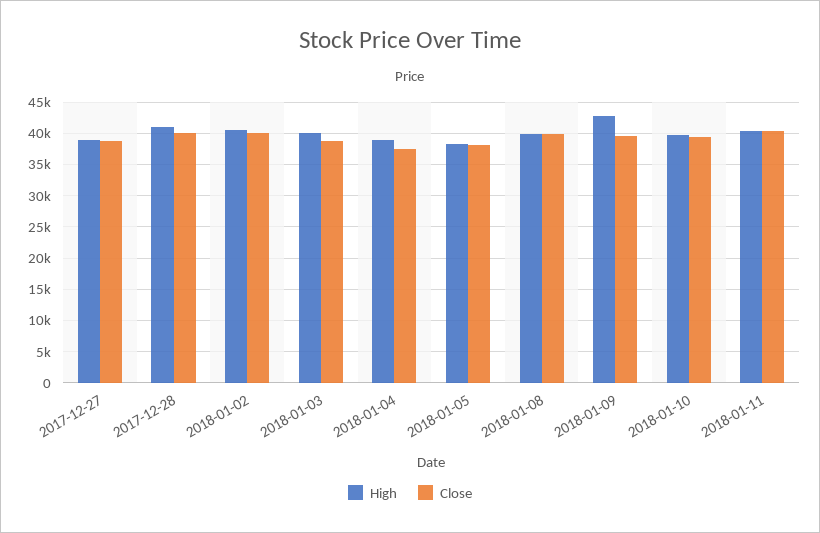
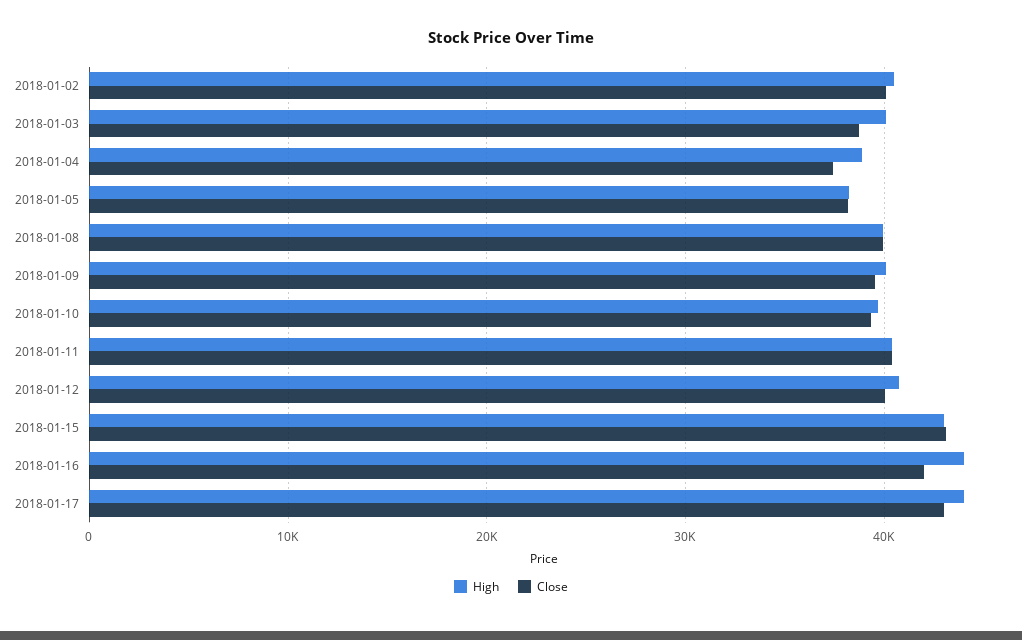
High, 2017-12-27: 39000 -> none
Close, 2017-12-27: 39000 -> none
High, 2017-12-28: 41000 -> none
Close, 2017-12-28: 40000 -> none
High, 2018-01-09: 43000 -> 40000
High, 2018-01-12: none -> 41000
Close, 2018-01-12: none -> 40000
High, 2018-01-15: none -> 43000
Close, 2018-01-15: none -> 43000
High, 2018-01-16: none -> 44000
Close, 2018-01-16: none -> 42000
High, 2018-01-17: none -> 44000
Close, 2018-01-17: none -> 43000

